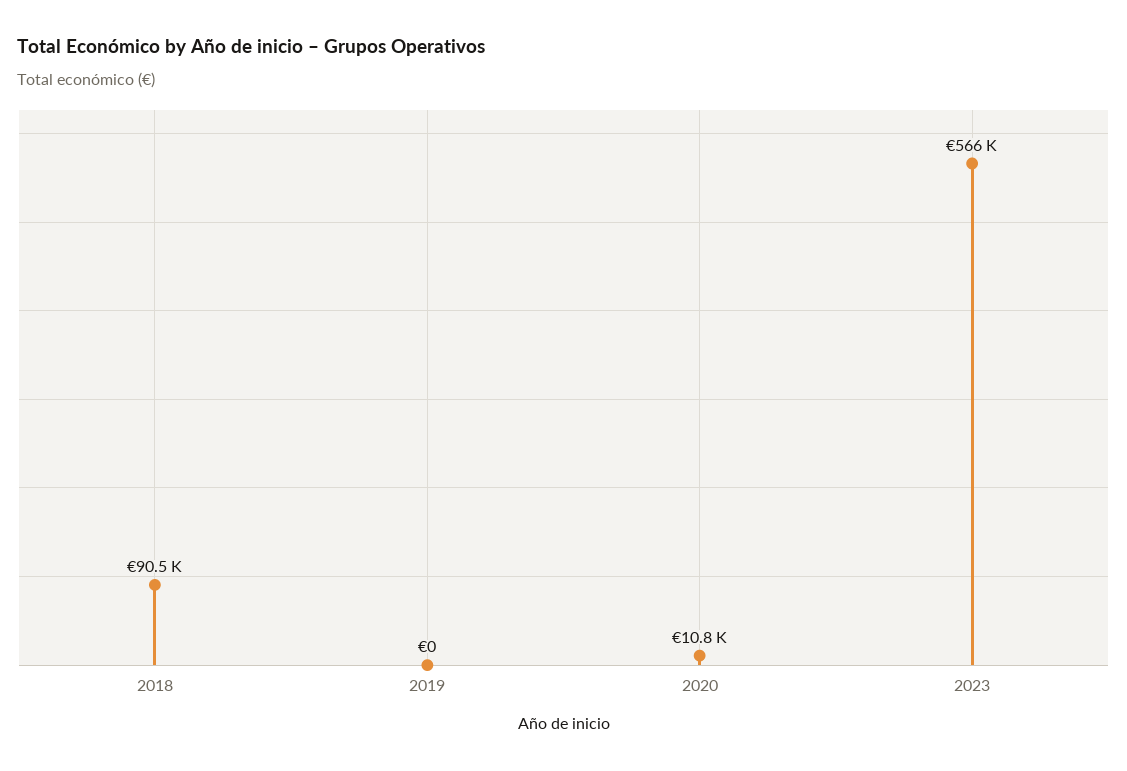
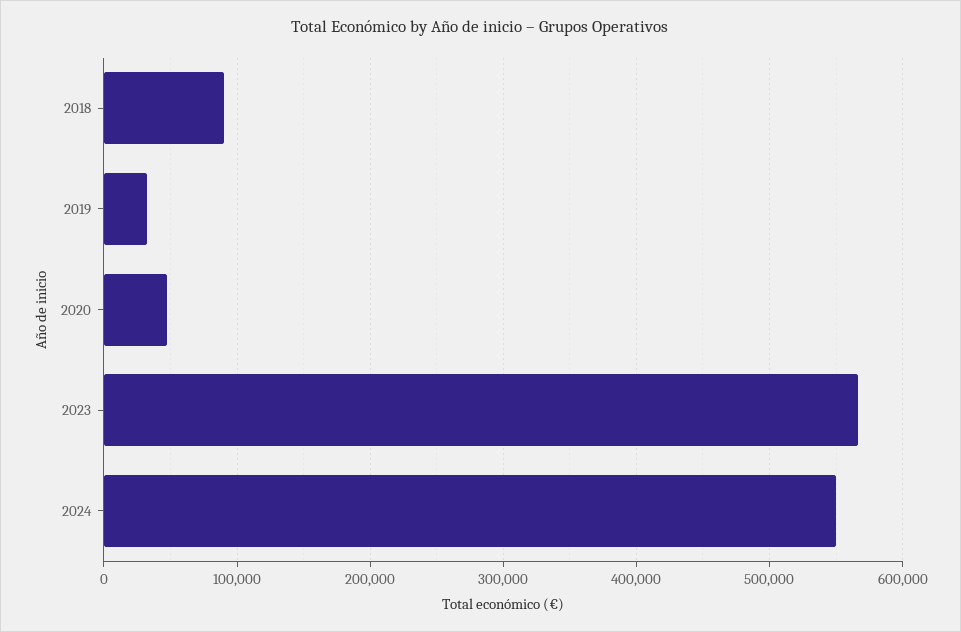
2019: 0 -> 30000
2020: 10800 -> 50000
2024: none -> 550000

